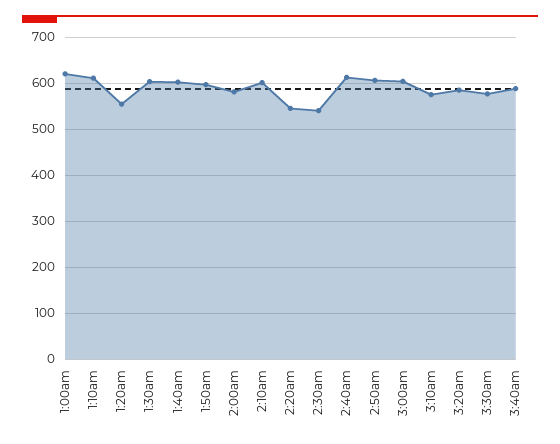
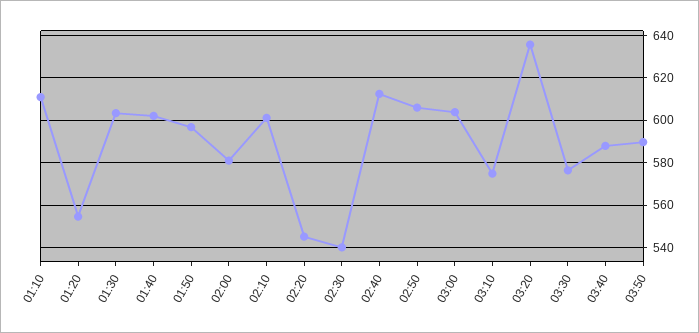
1:00am: 620 -> none
3:20am: 580 -> 635
03:50: none -> 590

